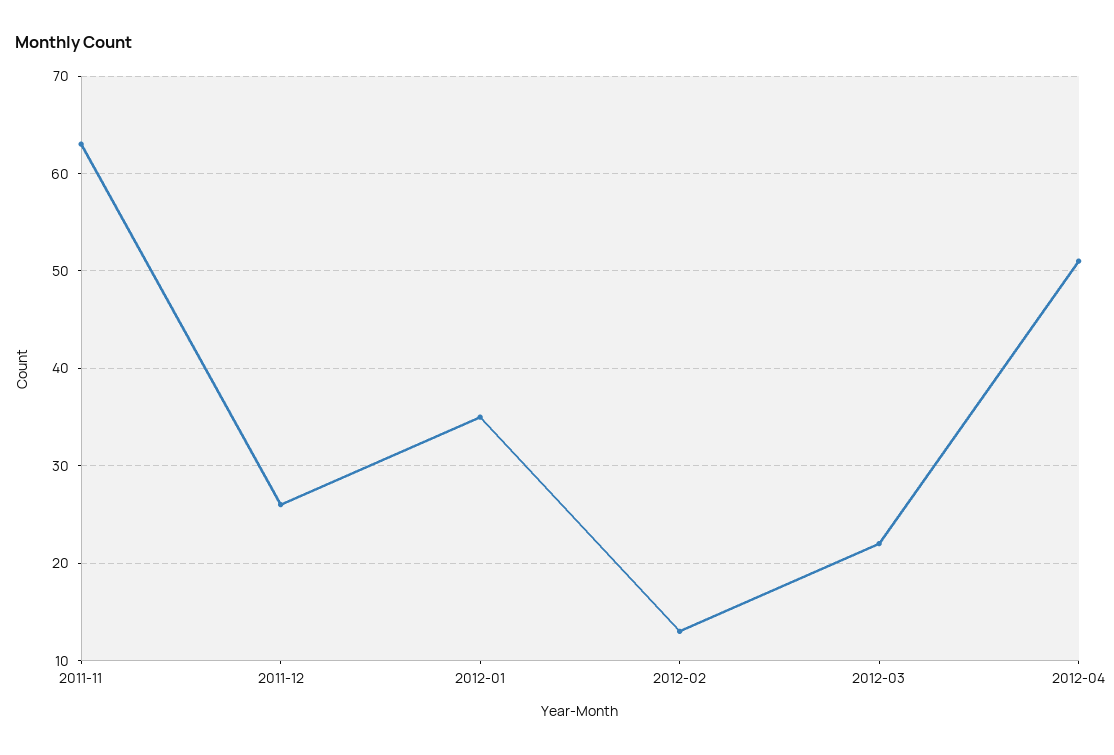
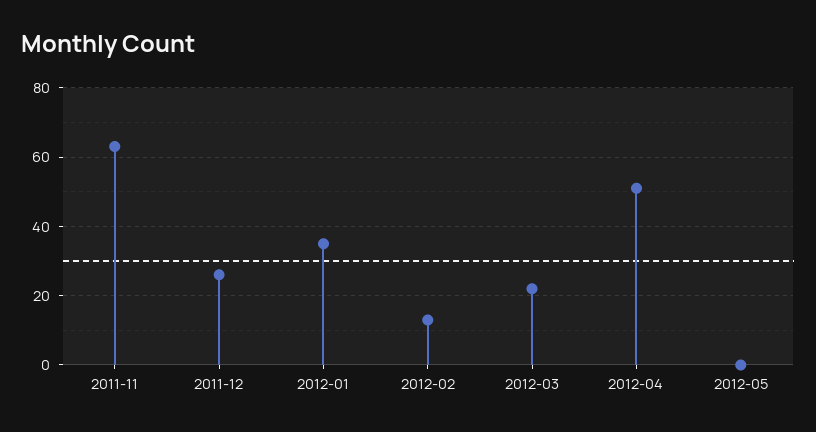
2012-05: none -> 0

